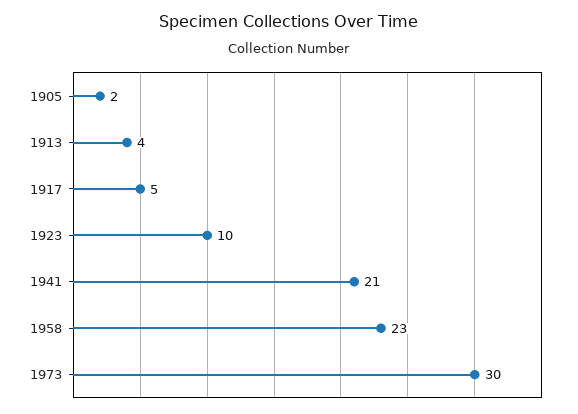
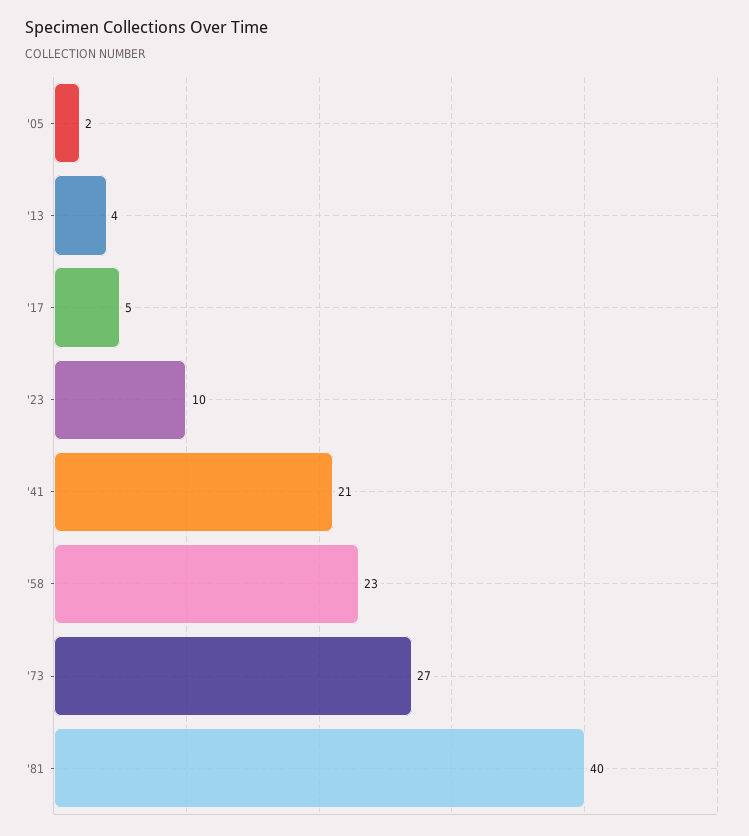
1973: 30 -> 27
'81: none -> 40

